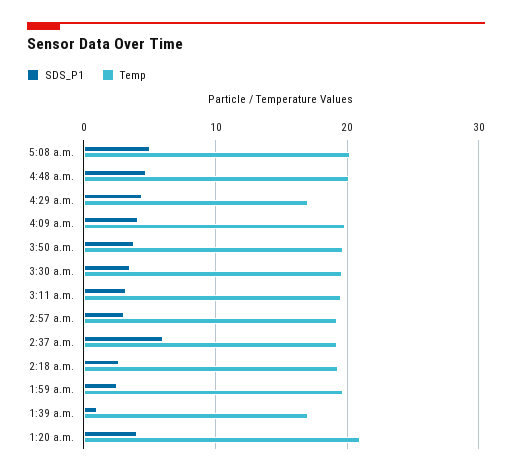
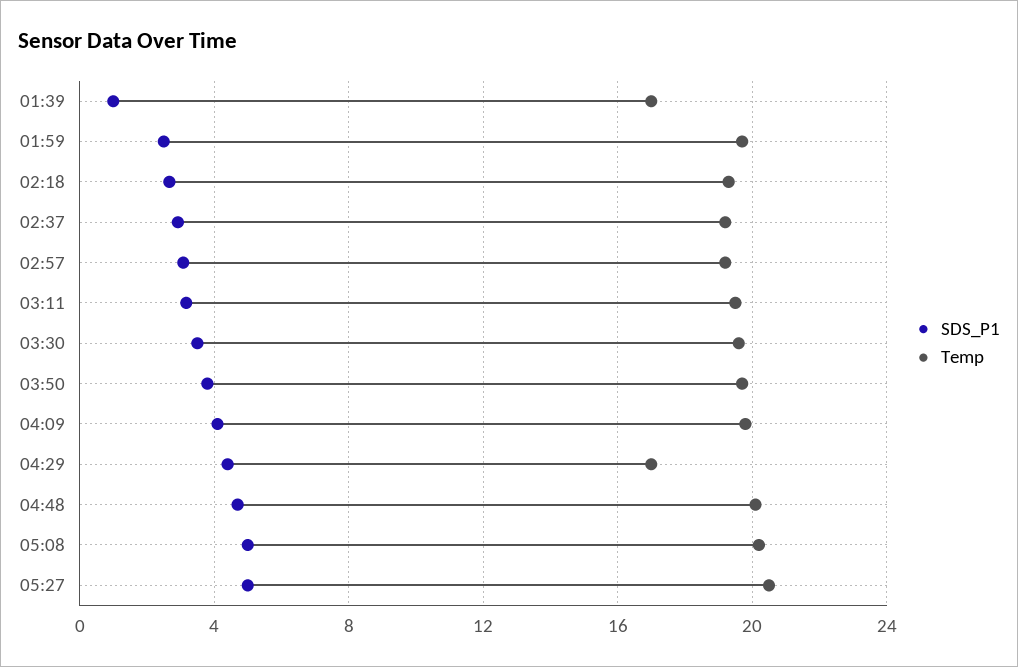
SDS_P1, 2:37 a.m.: 6 -> 3
SDS_P1, 1:20 a.m.: 4 -> none
Temp, 1:20 a.m.: 21 -> none
SDS_P1, 05:27: none -> 5
Temp, 05:27: none -> 20.5

